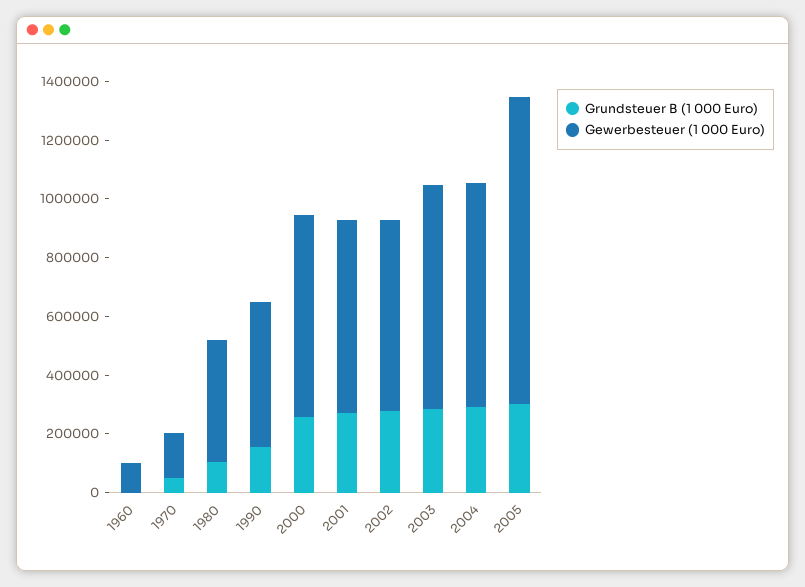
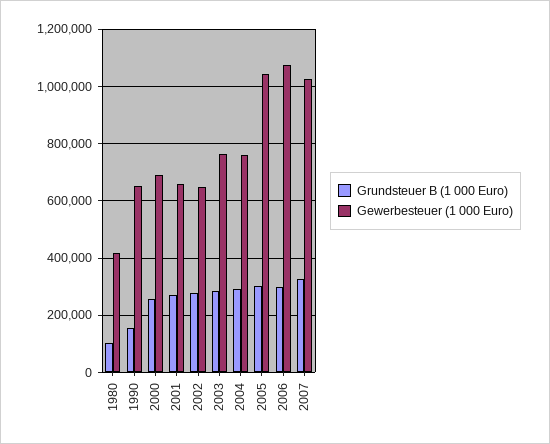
Grundsteuer B (1 000 Euro), 1960: 0 -> none
Gewerbesteuer (1 000 Euro), 1960: 100000 -> none
Grundsteuer B (1 000 Euro), 1970: 50000 -> none
Gewerbesteuer (1 000 Euro), 1970: 150000 -> none
Gewerbesteuer (1 000 Euro), 1990: 500000 -> 650000
Grundsteuer B (1 000 Euro), 2006: none -> 300000
Gewerbesteuer (1 000 Euro), 2006: none -> 1075000
Grundsteuer B (1 000 Euro), 2007: none -> 325000
Gewerbesteuer (1 000 Euro), 2007: none -> 1025000

